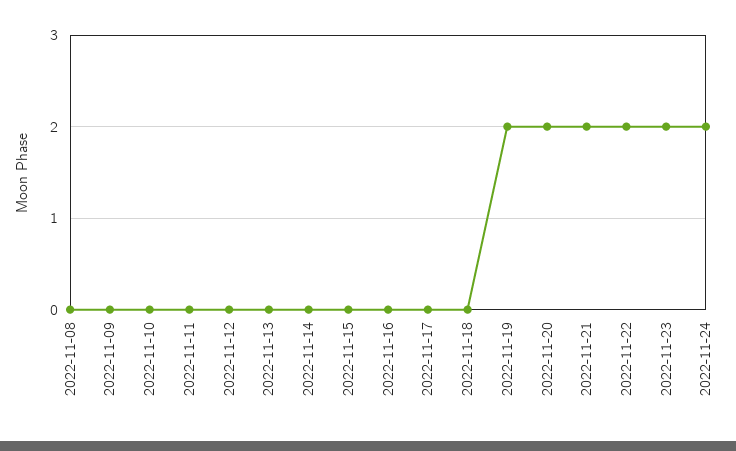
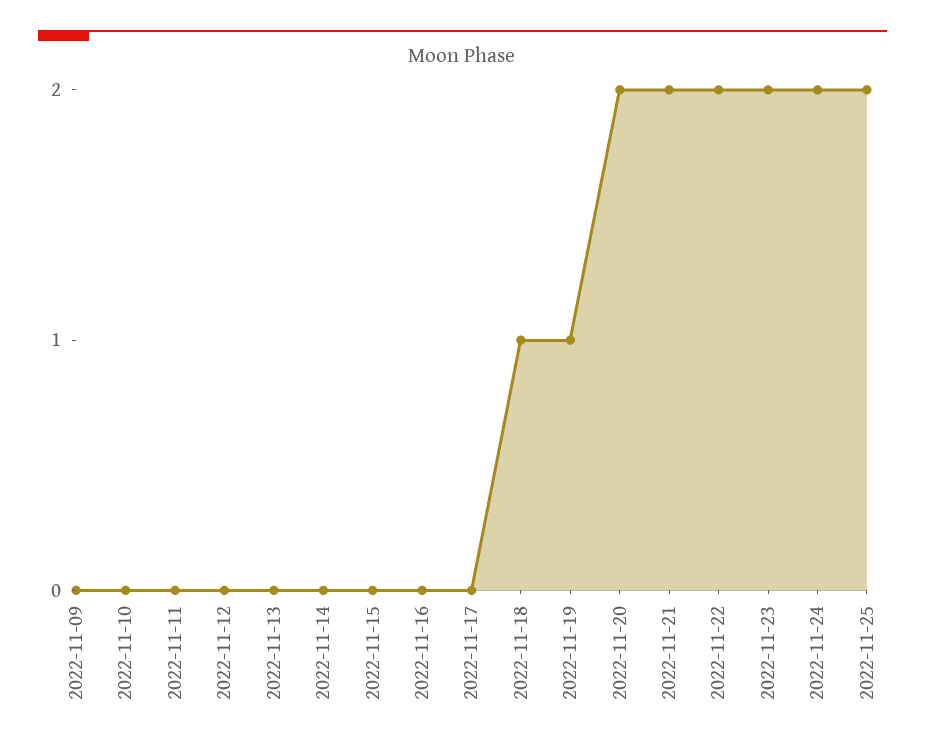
2022-11-08: 0 -> none
2022-11-18: 0 -> 1
2022-11-19: 2 -> 1
2022-11-25: none -> 2

